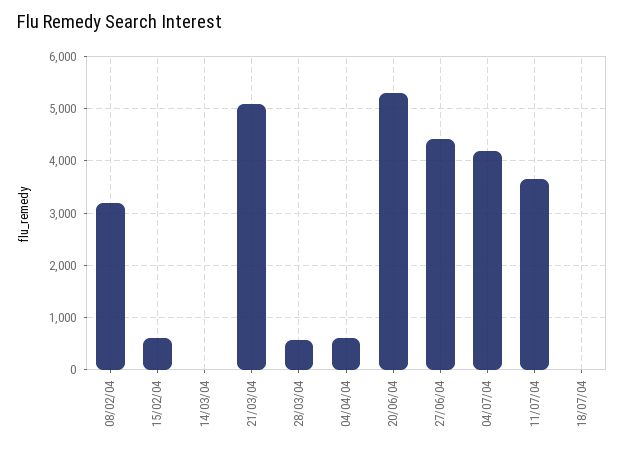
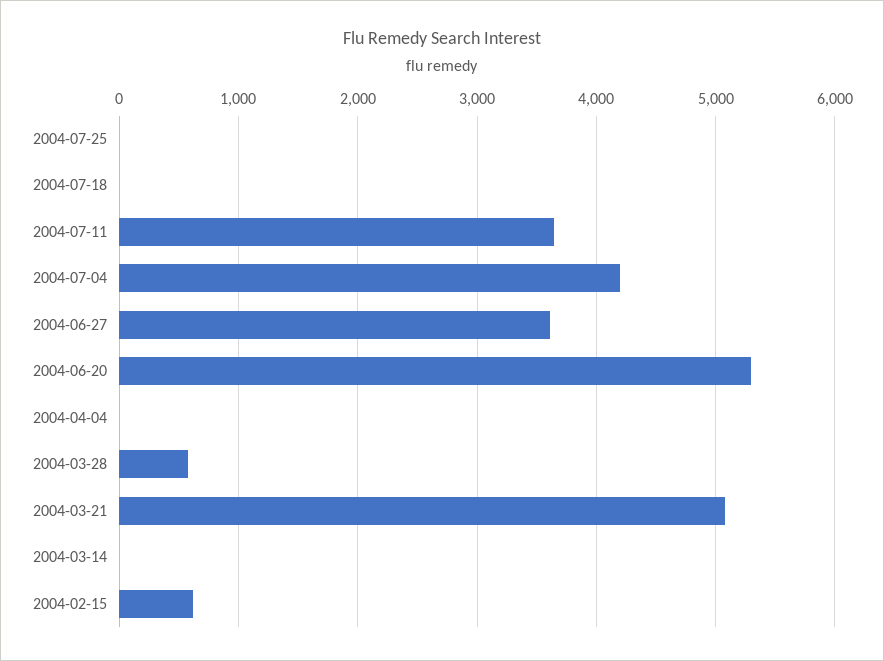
08/02/04: 3200 -> none
04/04/04: 600 -> 0
27/06/04: 4400 -> 3600
2004-07-25: none -> 0

